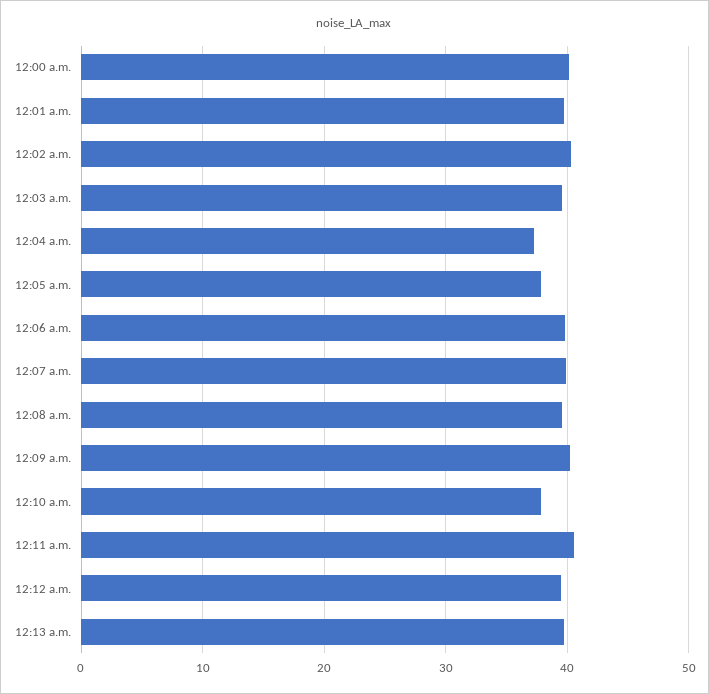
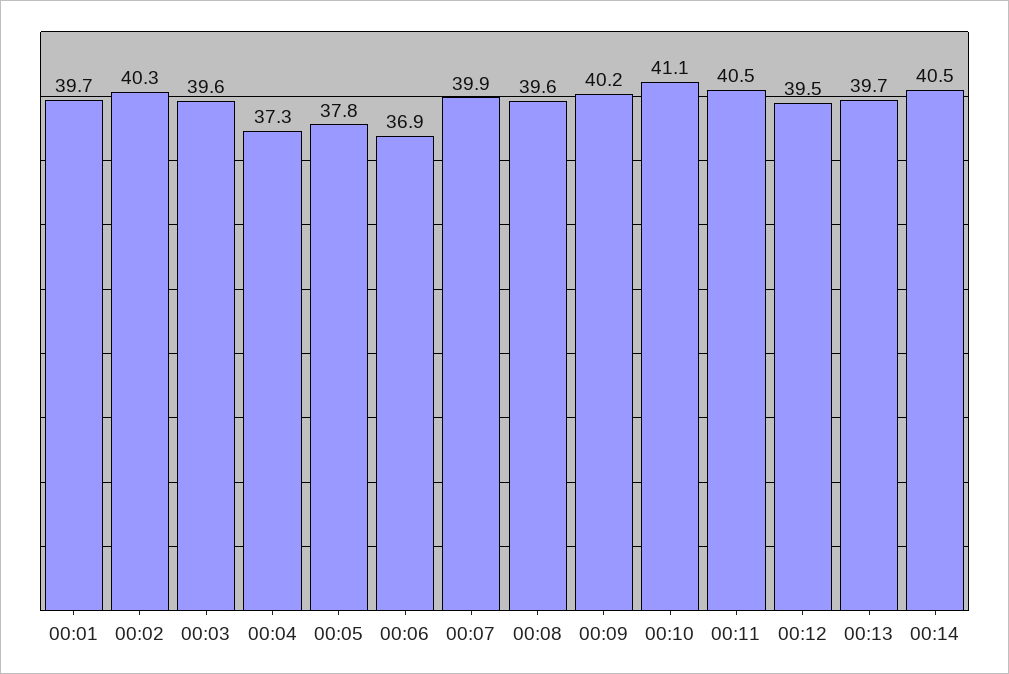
12:00 a.m.: 40 -> none
12:06 a.m.: 40 -> 36.9
12:10 a.m.: 38 -> 41.1
00:14: none -> 40.5

